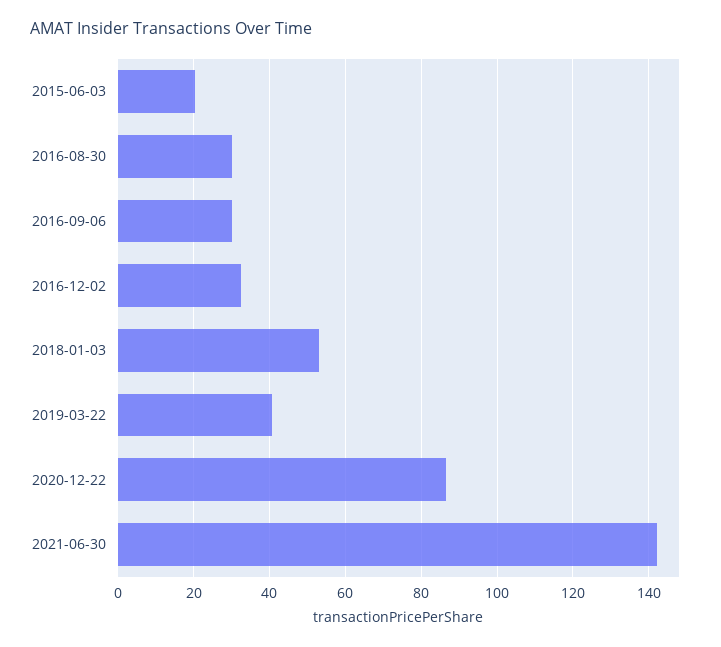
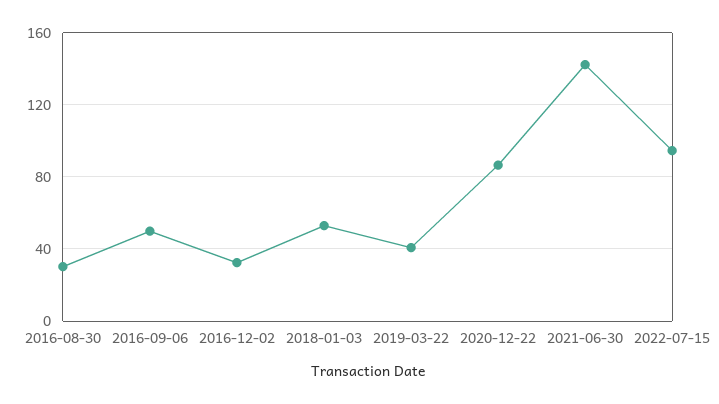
2015-06-03: 20 -> none
2016-09-06: 30 -> 50
2022-07-15: none -> 95

